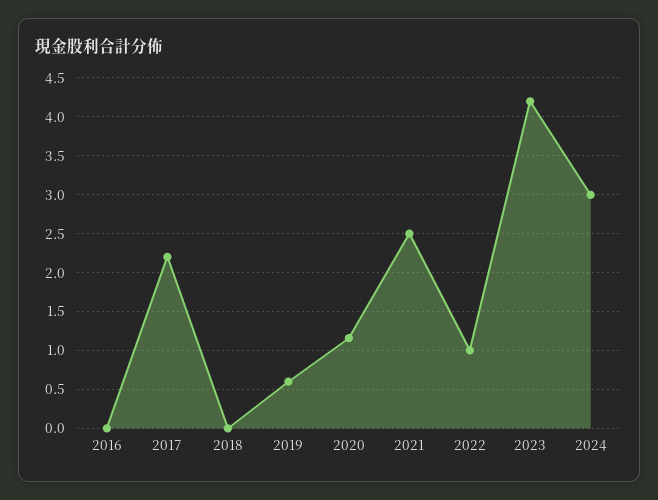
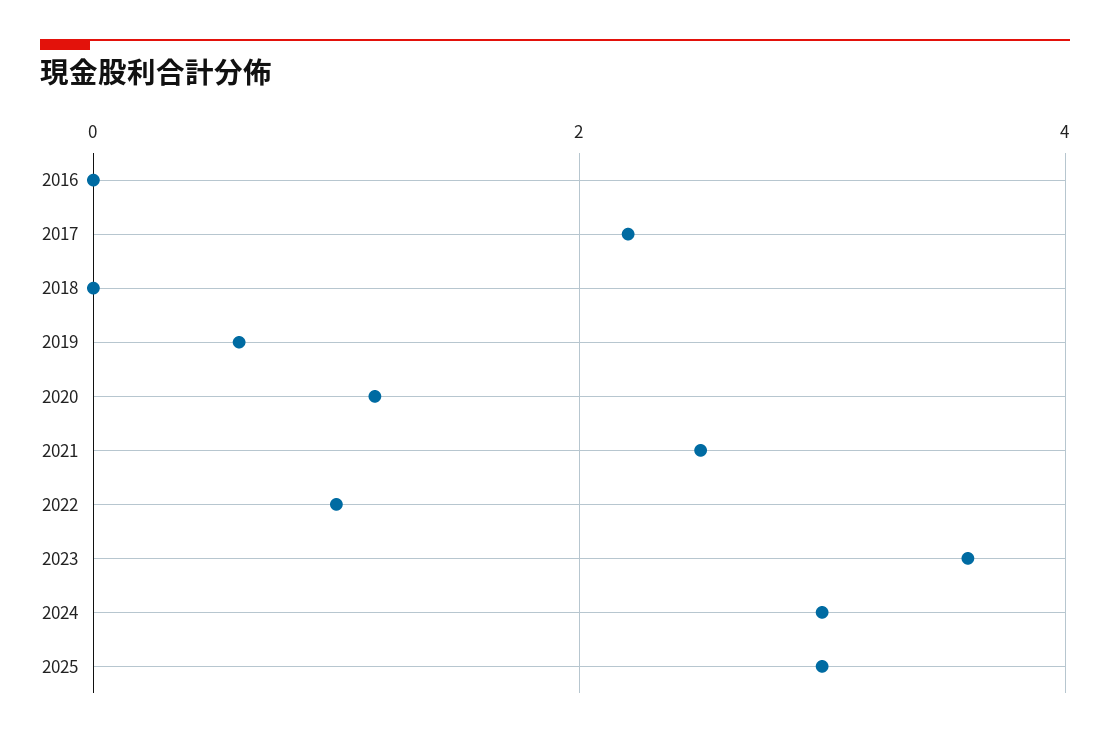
2023: 4.2 -> 3.6
2025: none -> 3

